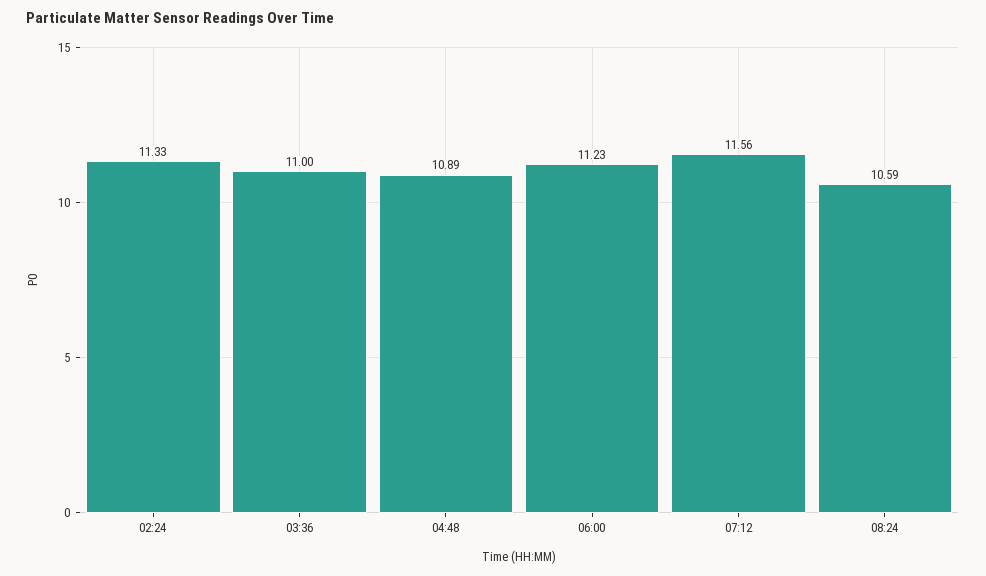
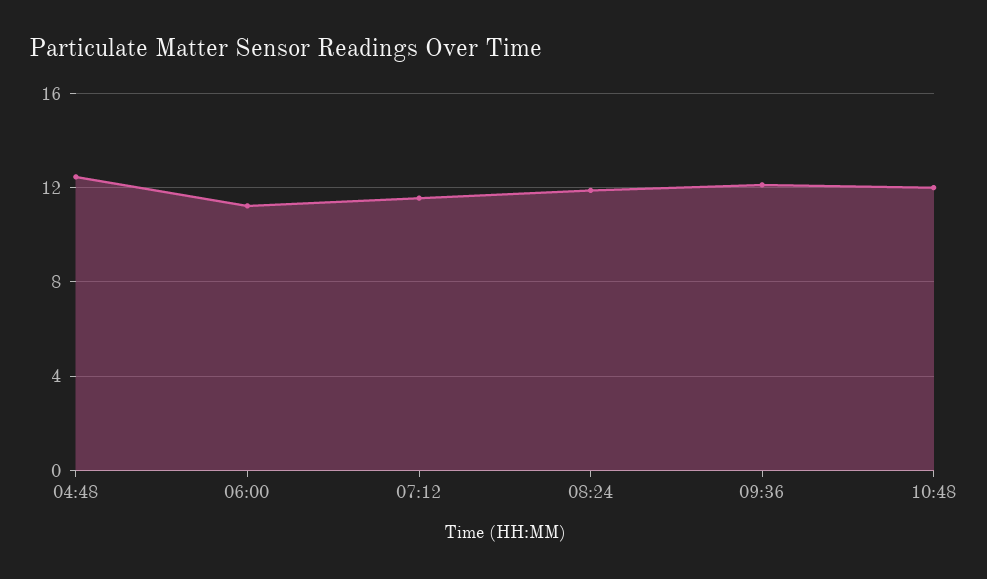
02:24: 11.33 -> none
03:36: 11 -> none
04:48: 10.89 -> 12.5
08:24: 10.59 -> 12
09:36: none -> 12
10:48: none -> 12

